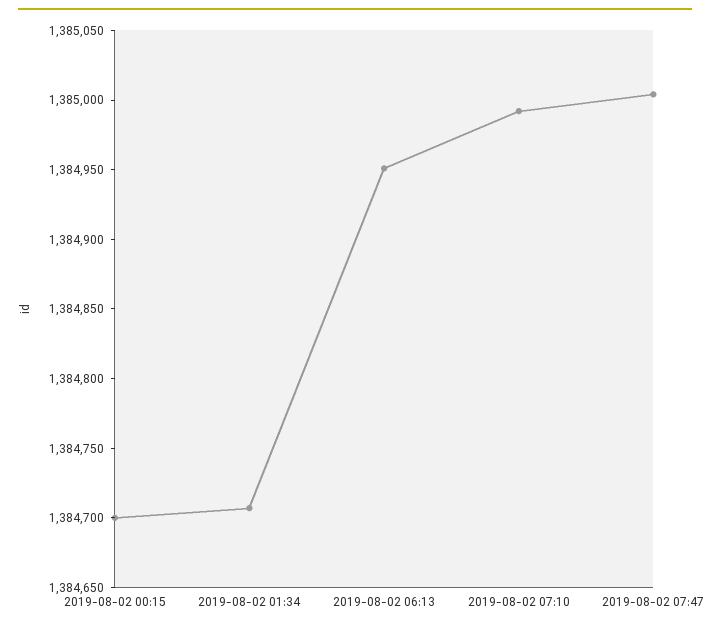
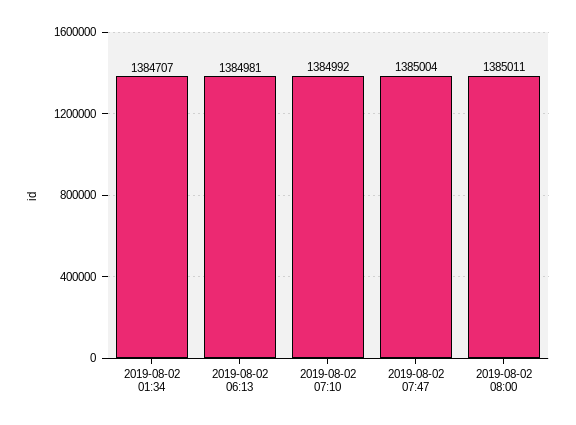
2019-08-02 00:15: 1384700 -> none
2019-08-02 06:13: 1384950 -> 1384981
2019-08-02 08:00: none -> 1385011

